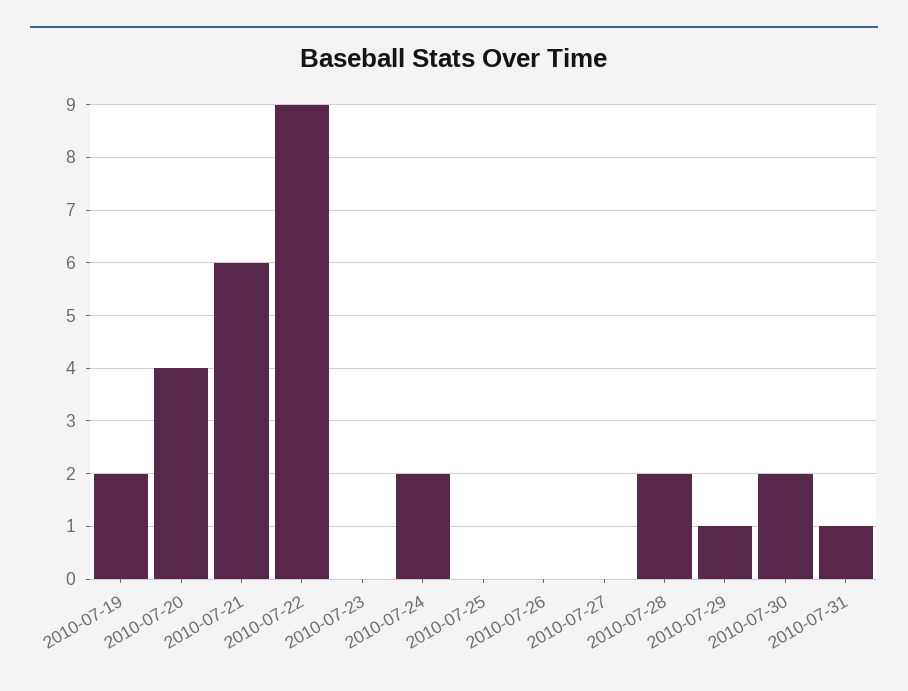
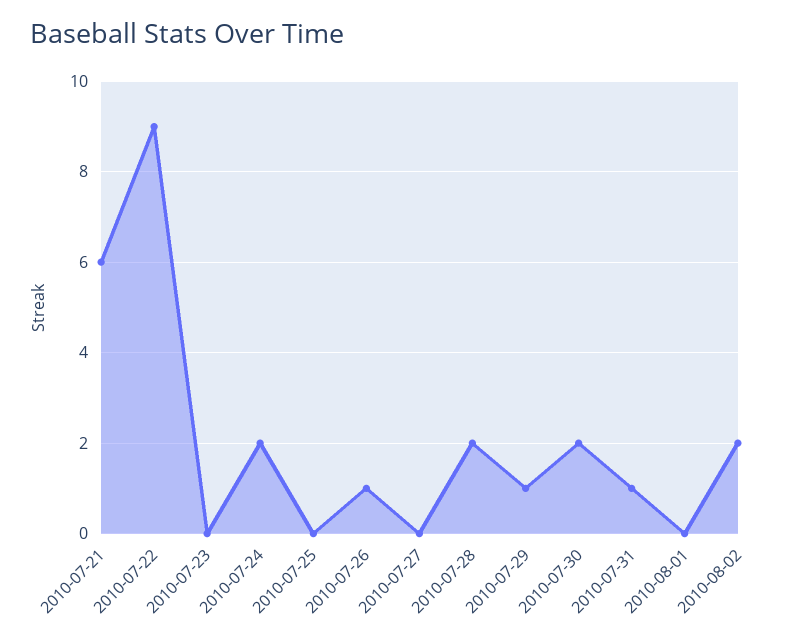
2010-07-19: 2 -> none
2010-07-20: 4 -> none
2010-07-26: 0 -> 1
2010-08-01: none -> 0
2010-08-02: none -> 2

